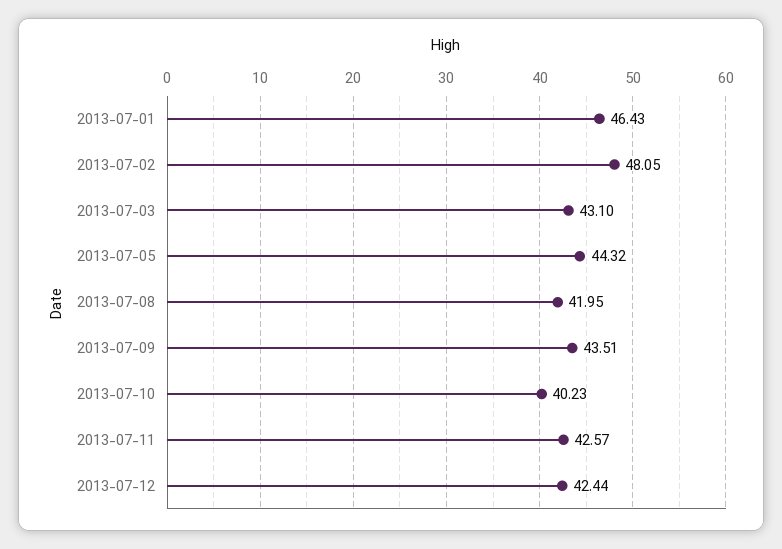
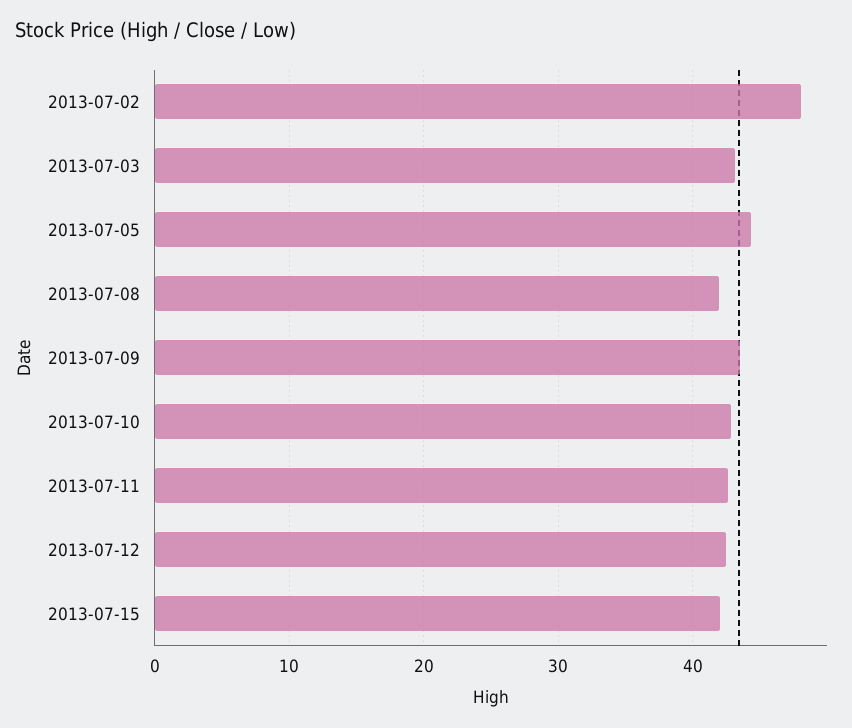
2013-07-01: 46.43 -> none
2013-07-10: 40.23 -> 43
2013-07-15: none -> 42

